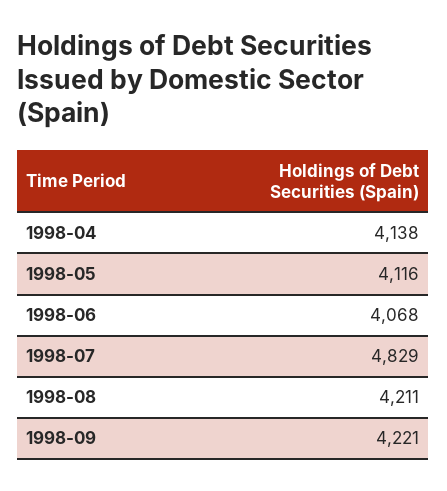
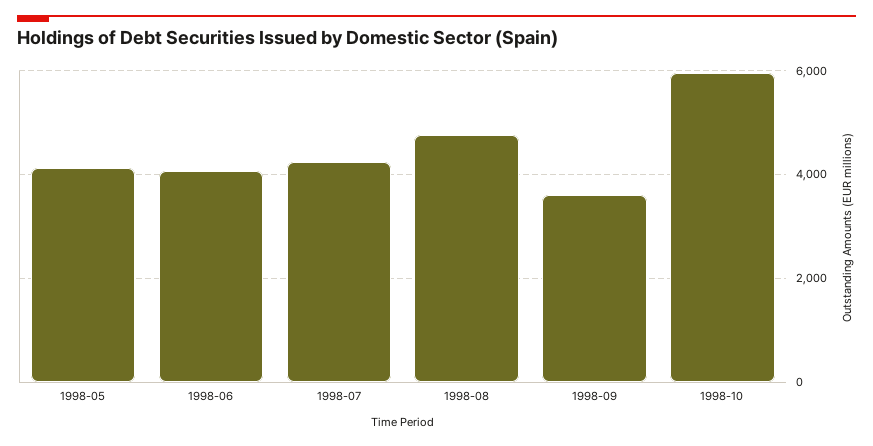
1998-04: 4138 -> none
1998-07: 4829 -> 4200
1998-08: 4211 -> 4800
1998-09: 4221 -> 3600
1998-10: none -> 6000

